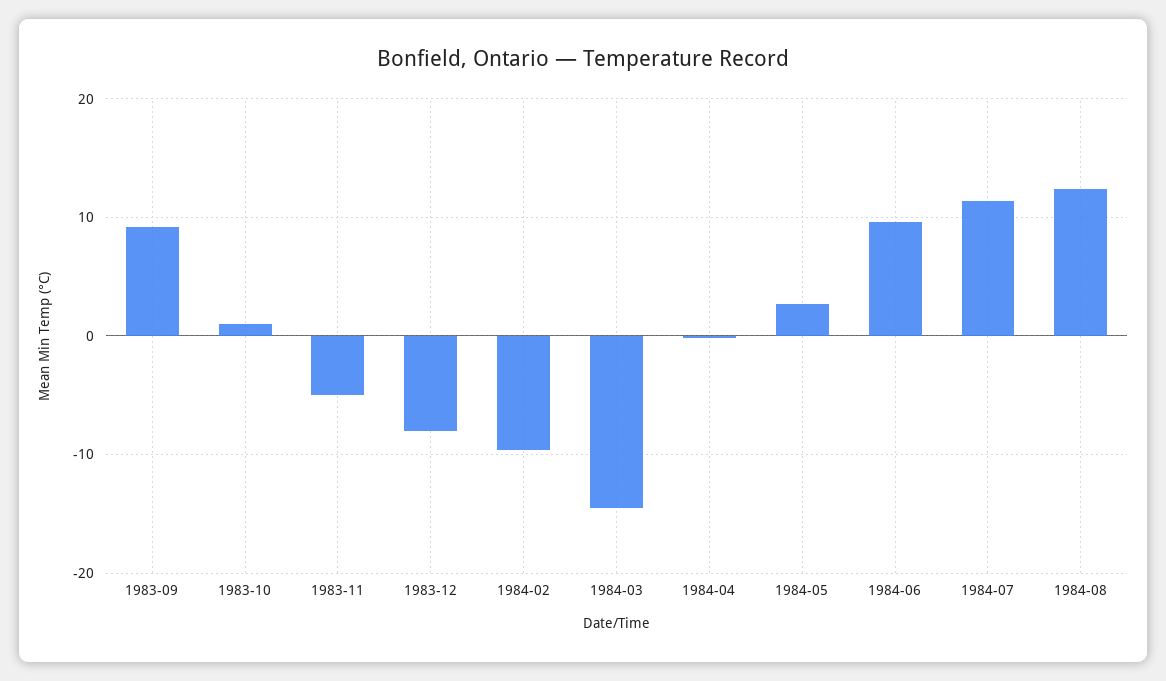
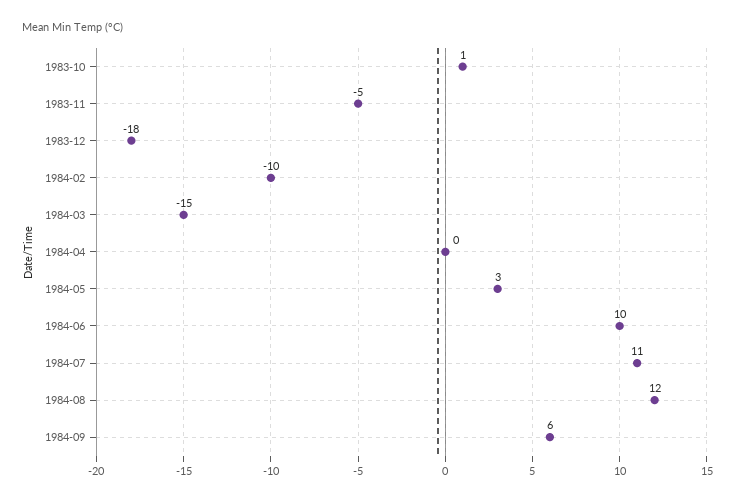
1983-09: 9 -> none
1983-12: -8 -> -18
1984-09: none -> 6

